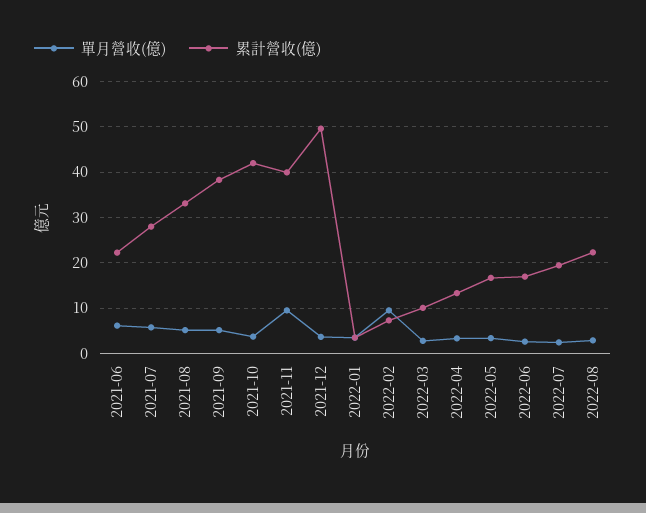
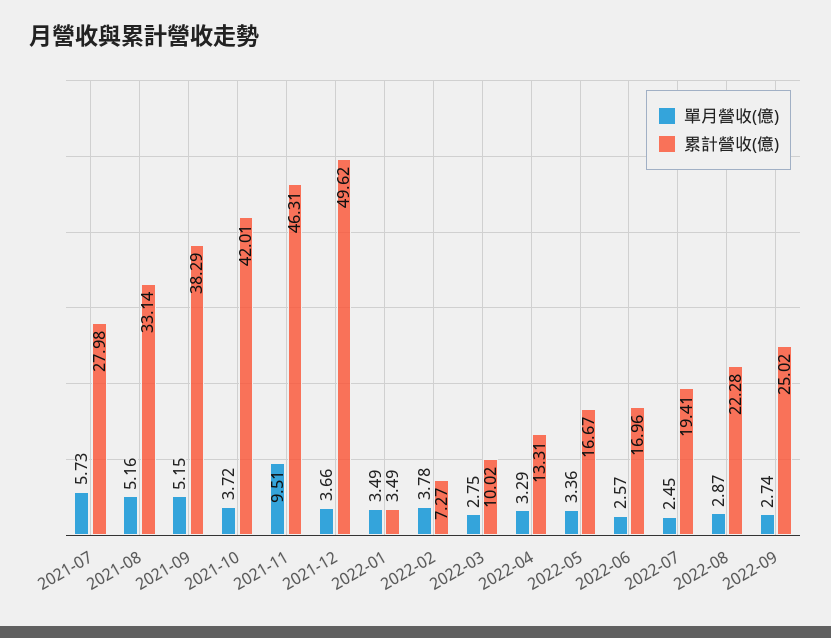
單月營收(億), 2021-06: 6 -> none
累計營收(億), 2021-06: 22 -> none
累計營收(億), 2021-11: 40 -> 46.31
單月營收(億), 2022-02: 10 -> 3.78
單月營收(億), 2022-09: none -> 2.74
累計營收(億), 2022-09: none -> 25.02

